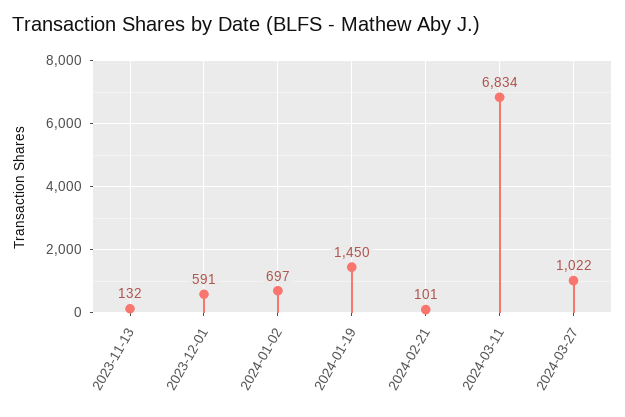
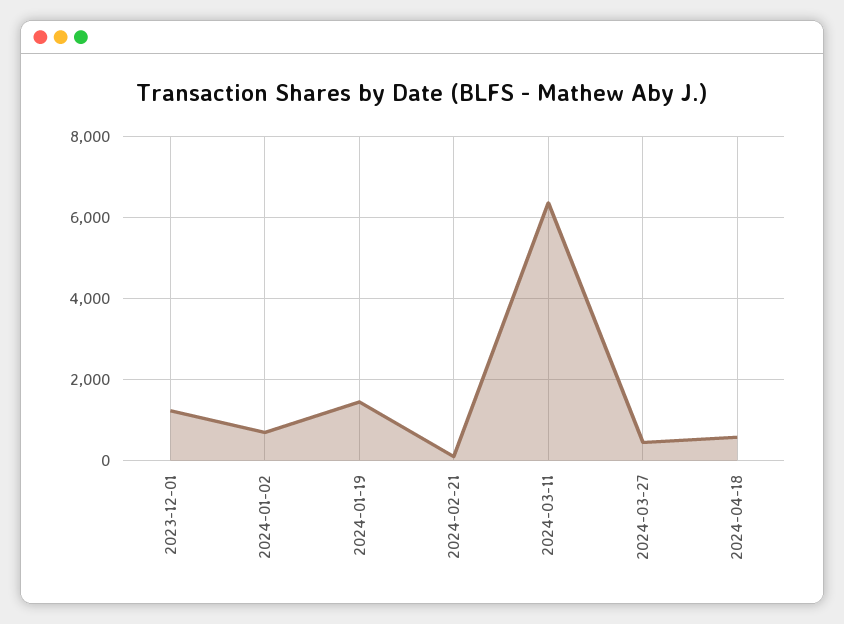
2023-11-13: 132 -> none
2023-12-01: 591 -> 1200
2024-03-11: 6834 -> 6400
2024-03-27: 1022 -> 400
2024-04-18: none -> 600

